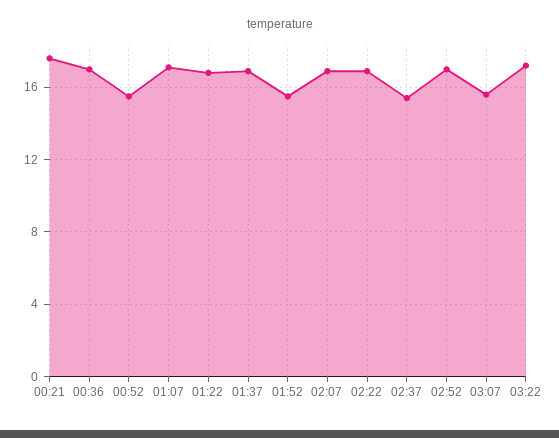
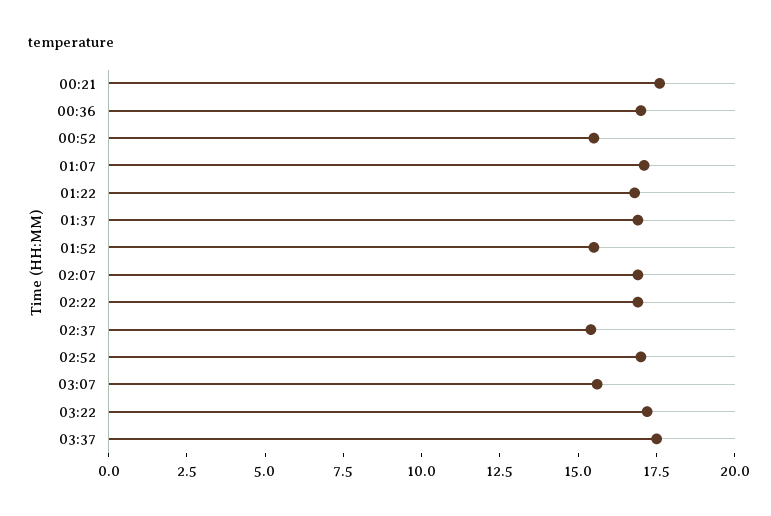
03:37: none -> 17.5

